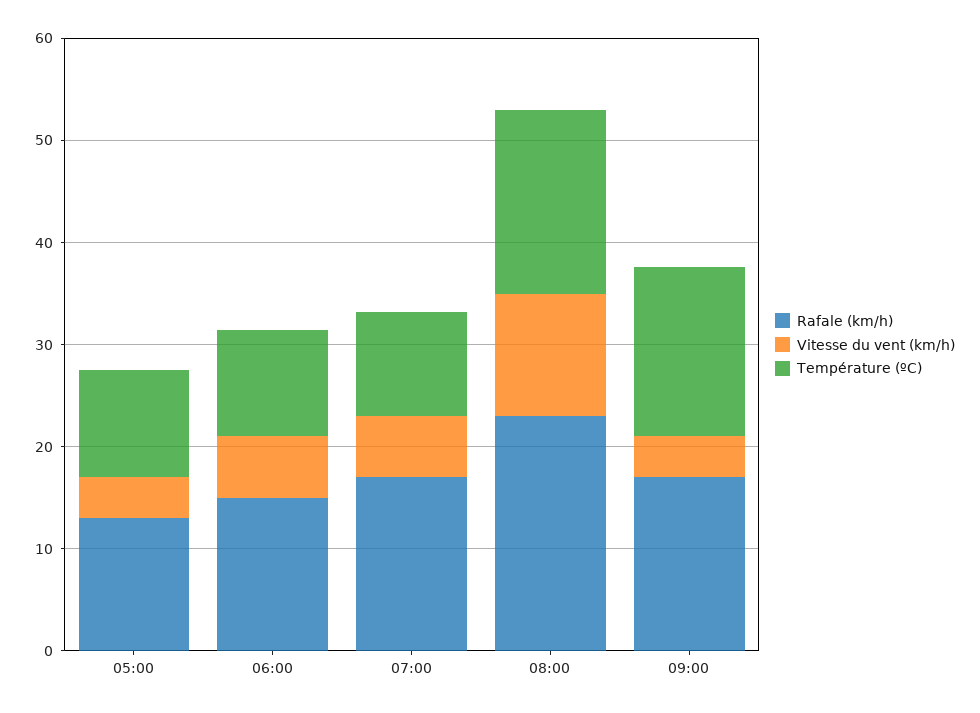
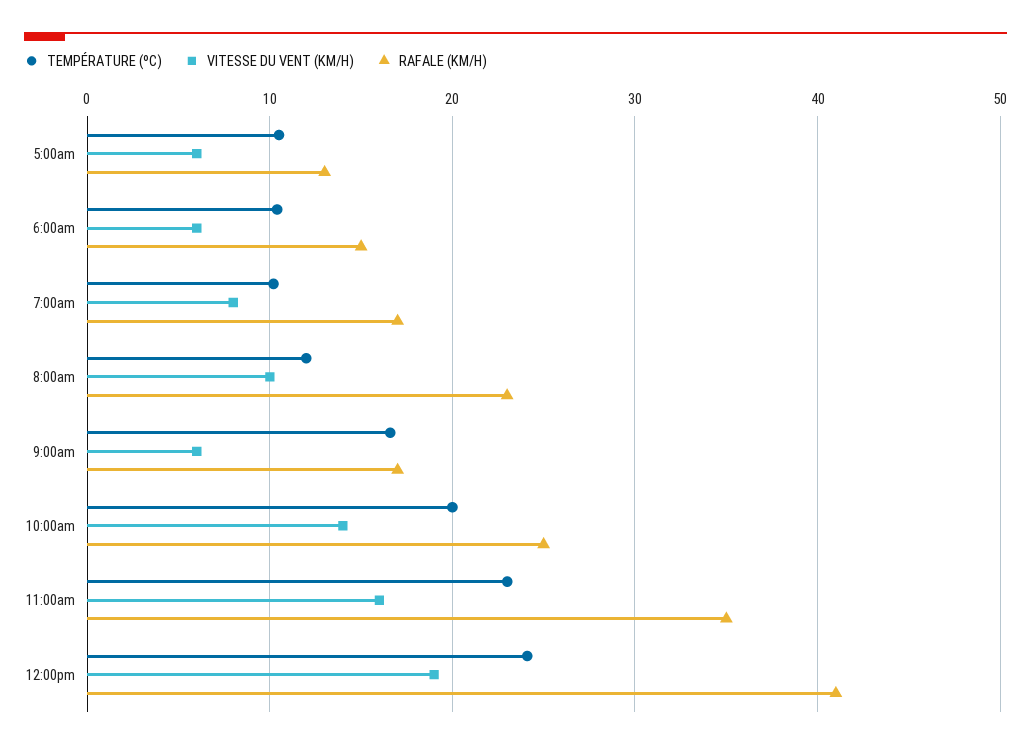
Vitesse du vent (km/h), 05:00: 4 -> 6
Vitesse du vent (km/h), 07:00: 6 -> 8
Vitesse du vent (km/h), 08:00: 12 -> 10
Température (ºC), 08:00: 18 -> 12
Vitesse du vent (km/h), 09:00: 4 -> 6
Température (ºC), 10:00am: none -> 20
Vitesse du vent (km/h), 10:00am: none -> 14
Rafale (km/h), 10:00am: none -> 25
Température (ºC), 11:00am: none -> 23
Vitesse du vent (km/h), 11:00am: none -> 16
Rafale (km/h), 11:00am: none -> 35
Température (ºC), 12:00pm: none -> 24
Vitesse du vent (km/h), 12:00pm: none -> 19
Rafale (km/h), 12:00pm: none -> 41

